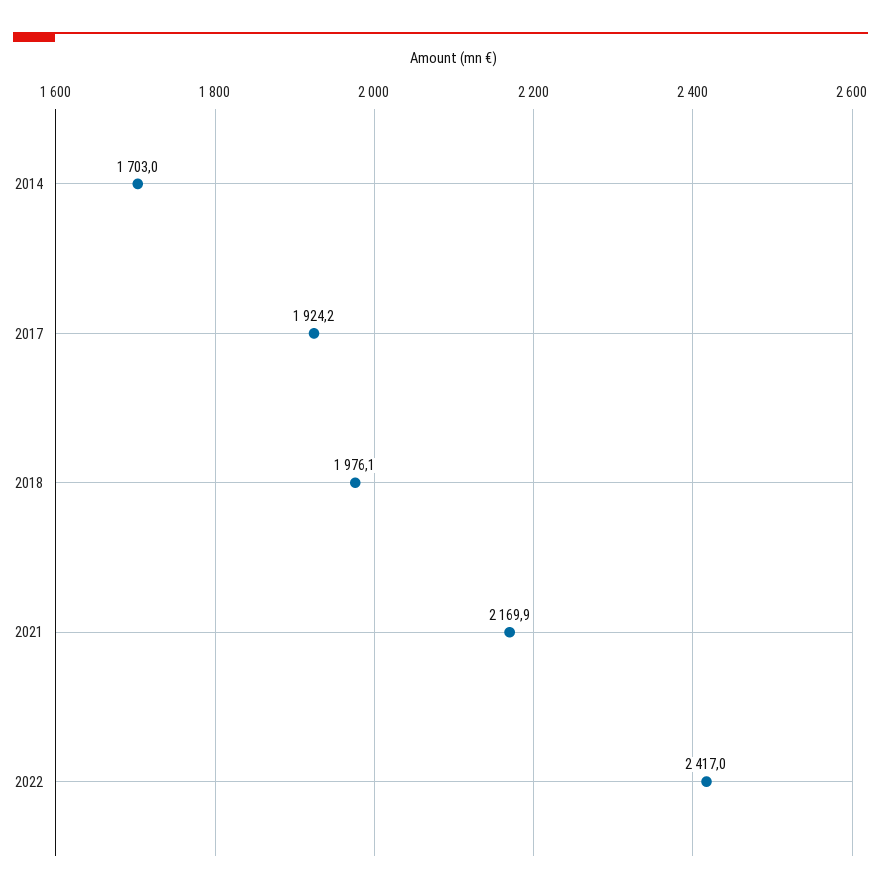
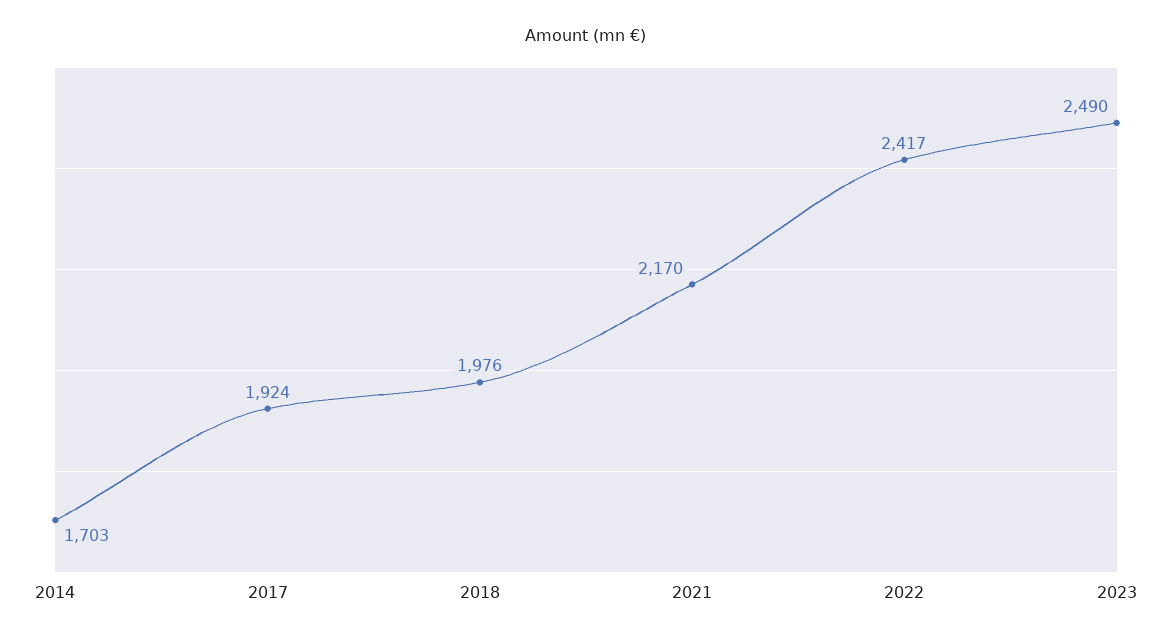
2023: none -> 2490

